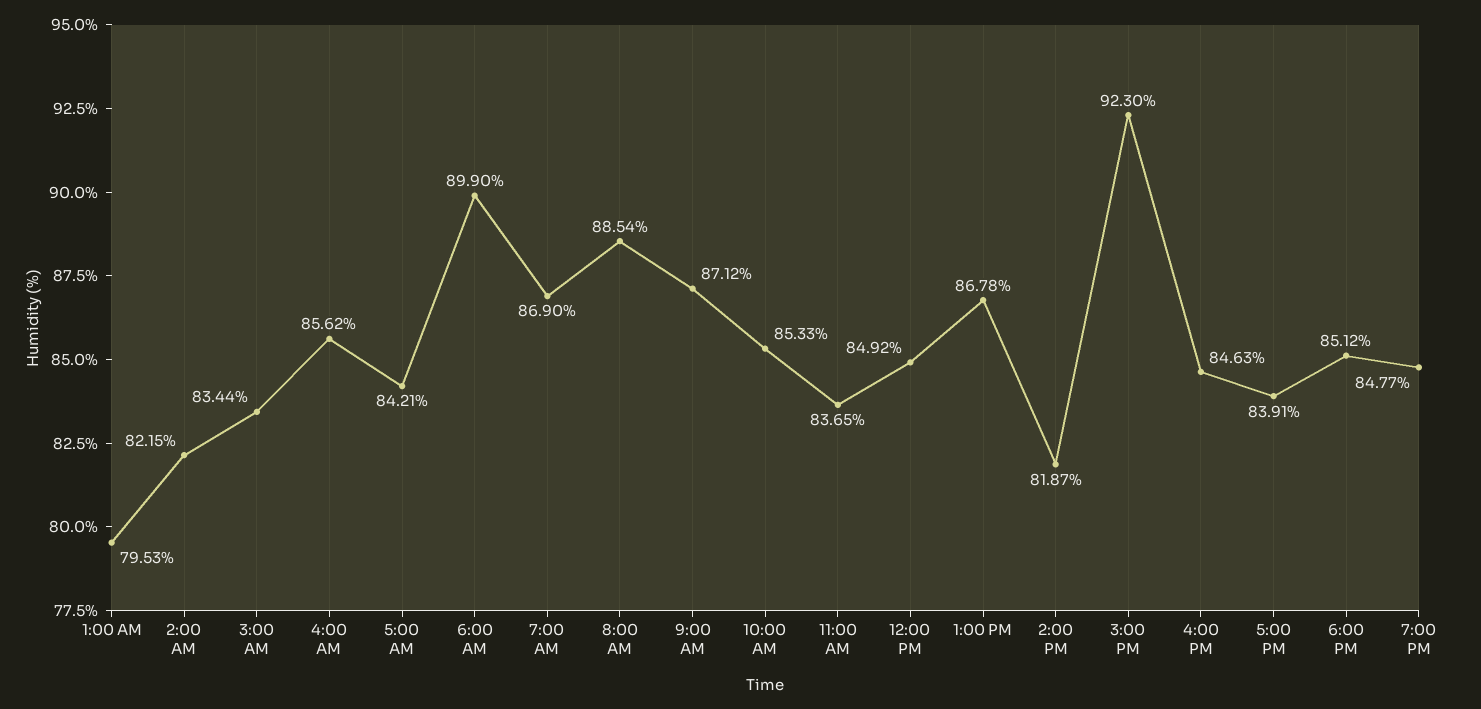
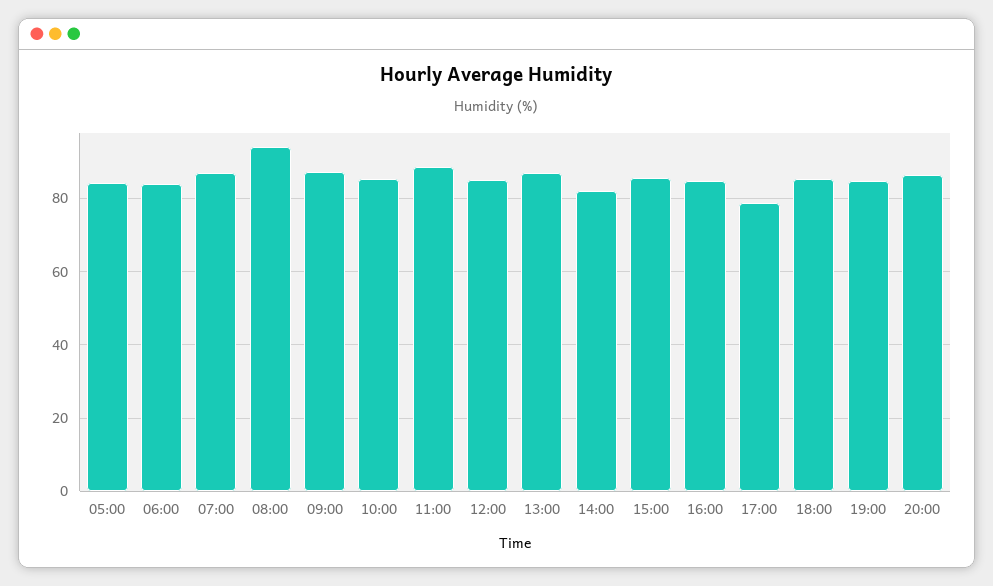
1:00 AM: 79.53 -> none
2:00 AM: 82.15 -> none
3:00 AM: 83.44 -> none
4:00 AM: 85.62 -> none
6:00 AM: 89.9 -> 84
8:00 AM: 88.54 -> 94
11:00 AM: 83.65 -> 88
3:00 PM: 92.3 -> 86
5:00 PM: 83.91 -> 78
20:00: none -> 86

